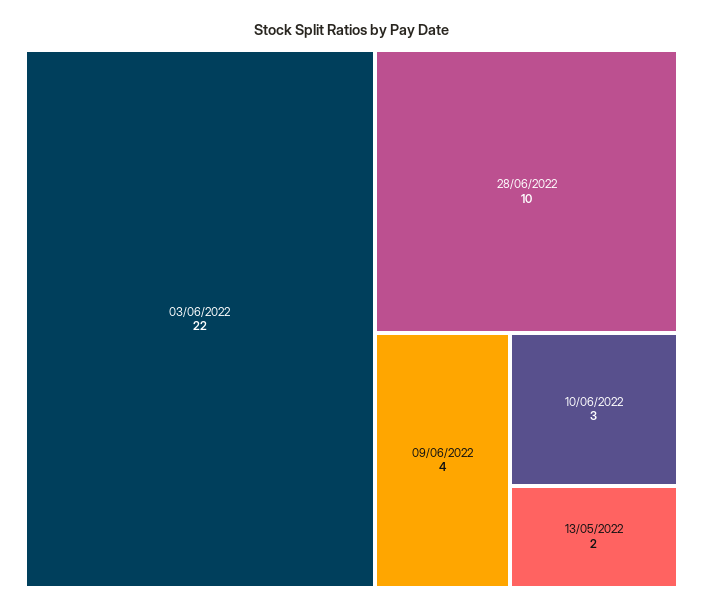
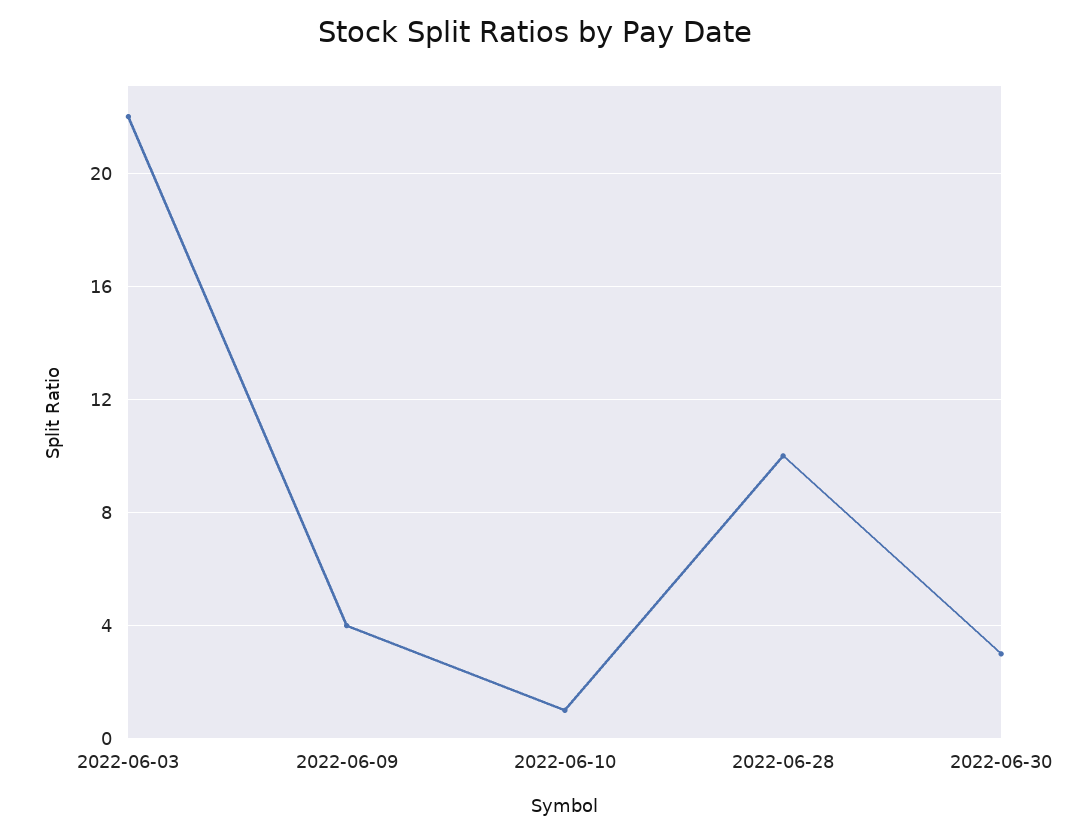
10/06/2022: 3 -> 1
13/05/2022: 2 -> none
2022-06-30: none -> 3

